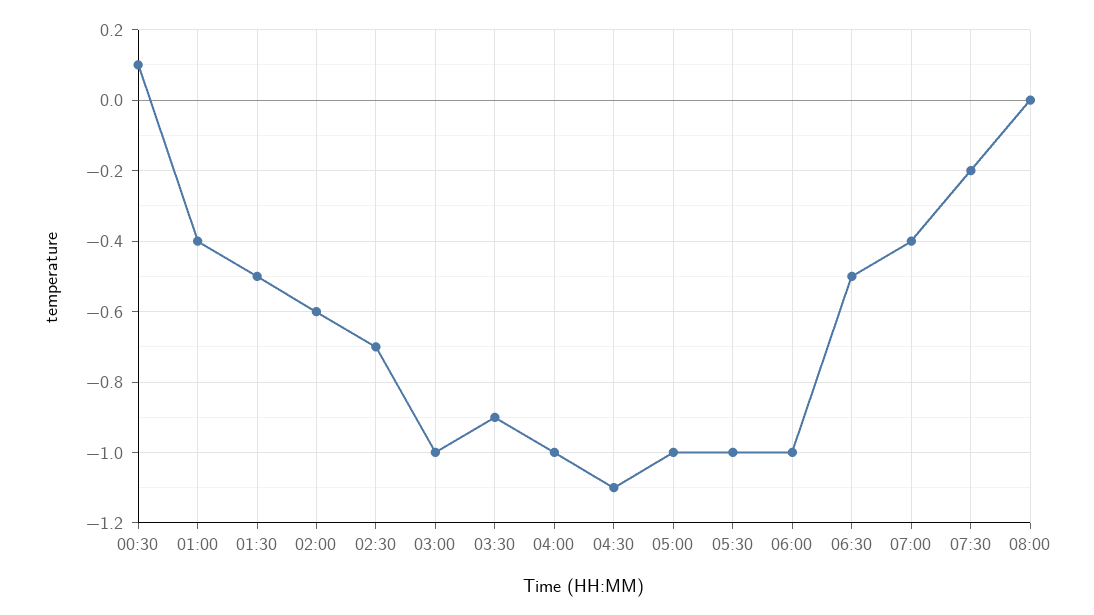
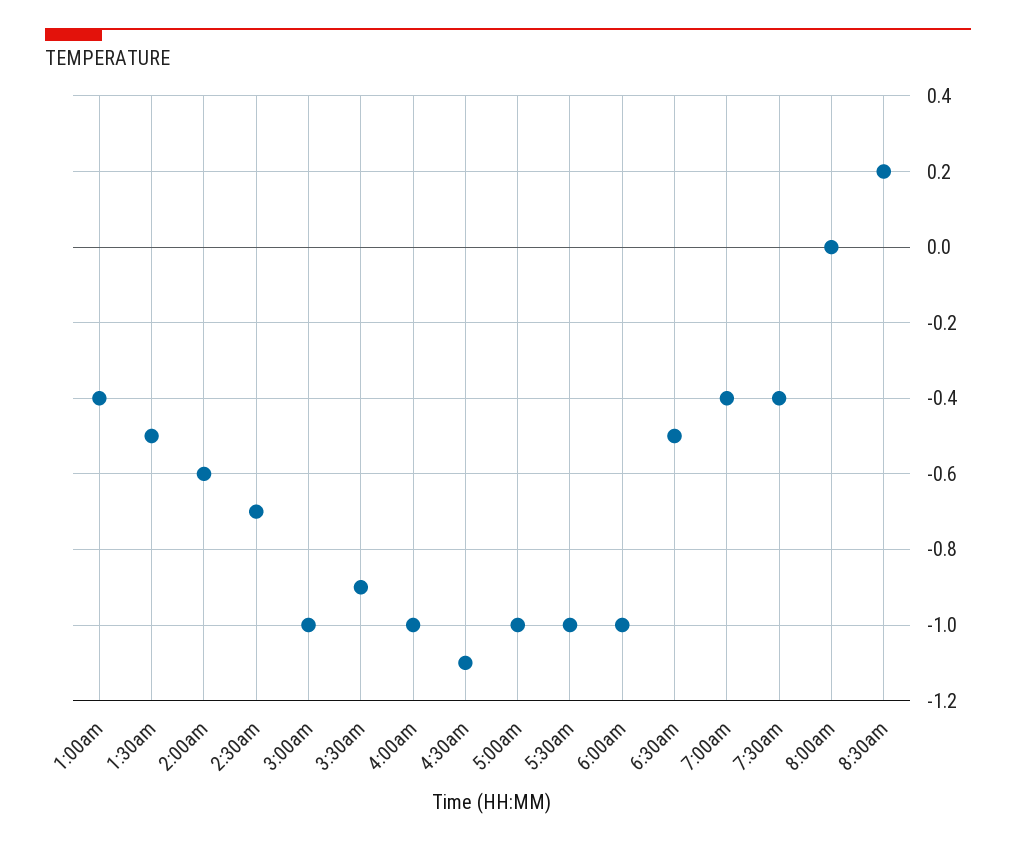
00:30: 0.1 -> none
07:30: -0.2 -> -0.4
8:30am: none -> 0.2

